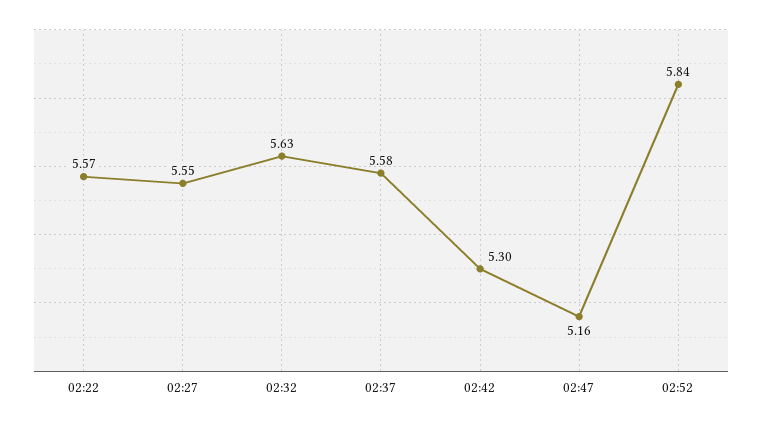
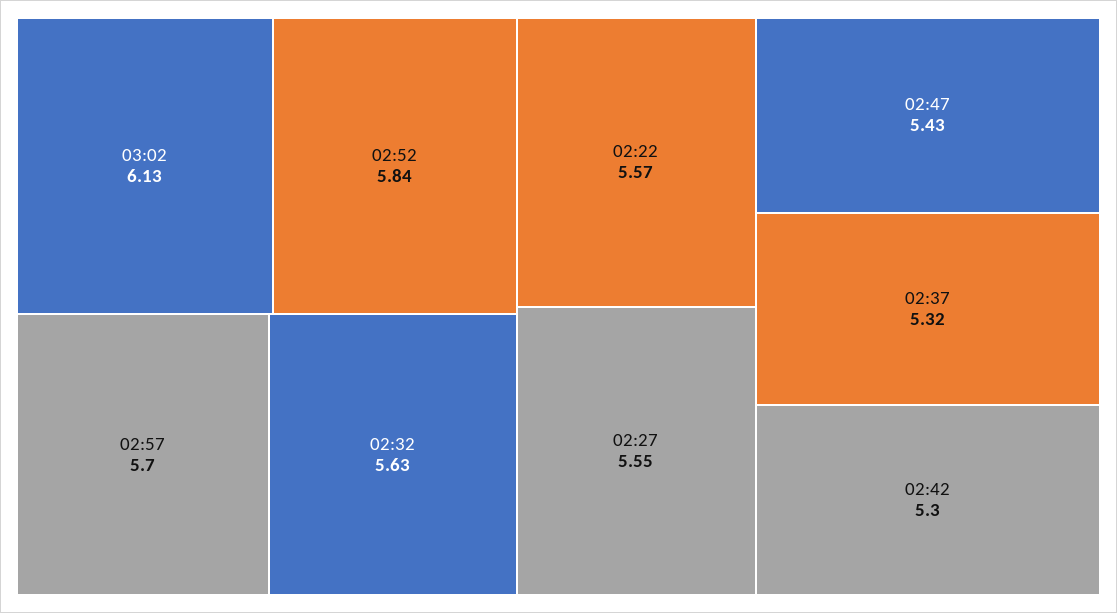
02:37: 5.58 -> 5.32
02:47: 5.16 -> 5.43
03:02: none -> 6.13
02:57: none -> 5.7

